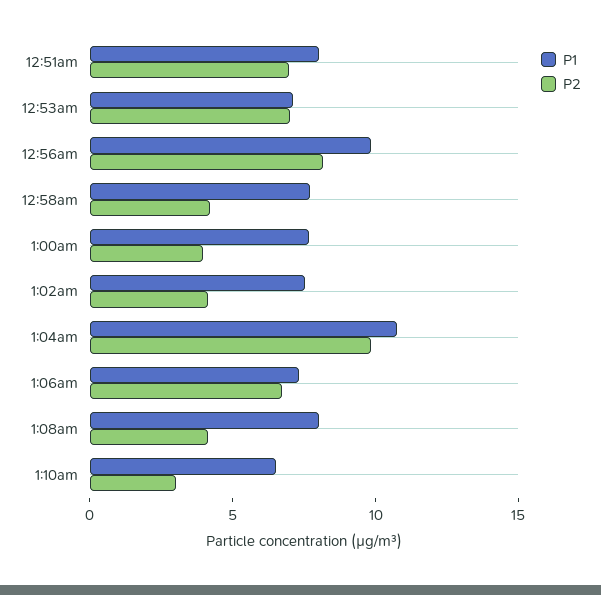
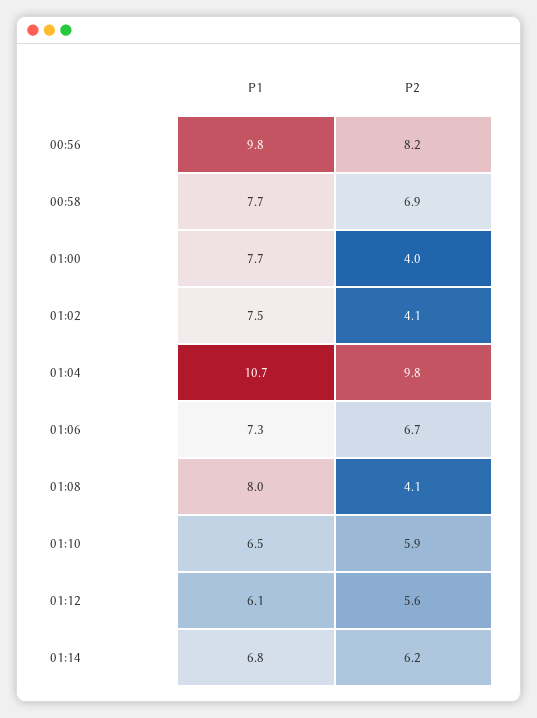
P1, 12:51am: 8 -> none
P2, 12:51am: 7 -> none
P1, 12:53am: 7 -> none
P2, 12:53am: 7 -> none
P2, 12:58am: 4 -> 6.9
P2, 1:10am: 3 -> 5.9
P1, 01:12: none -> 6.1
P2, 01:12: none -> 5.6
P1, 01:14: none -> 6.8
P2, 01:14: none -> 6.2

